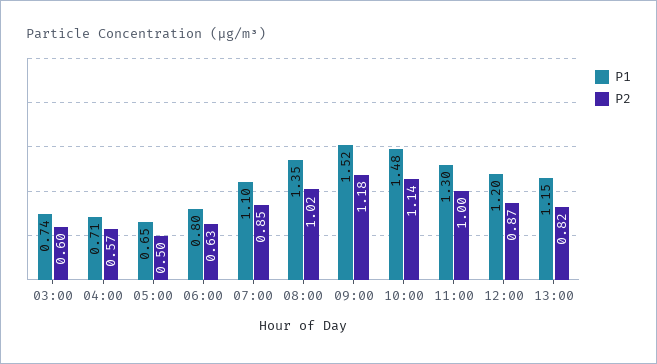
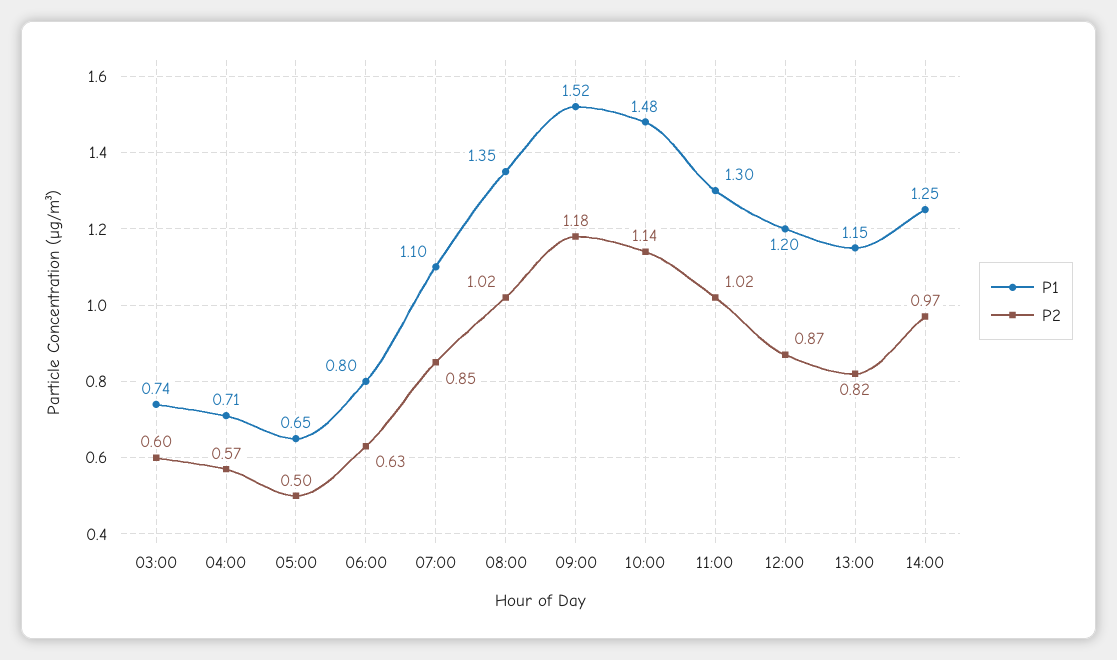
P2, 11:00: 1 -> 1.02
P1, 14:00: none -> 1.25
P2, 14:00: none -> 0.97

